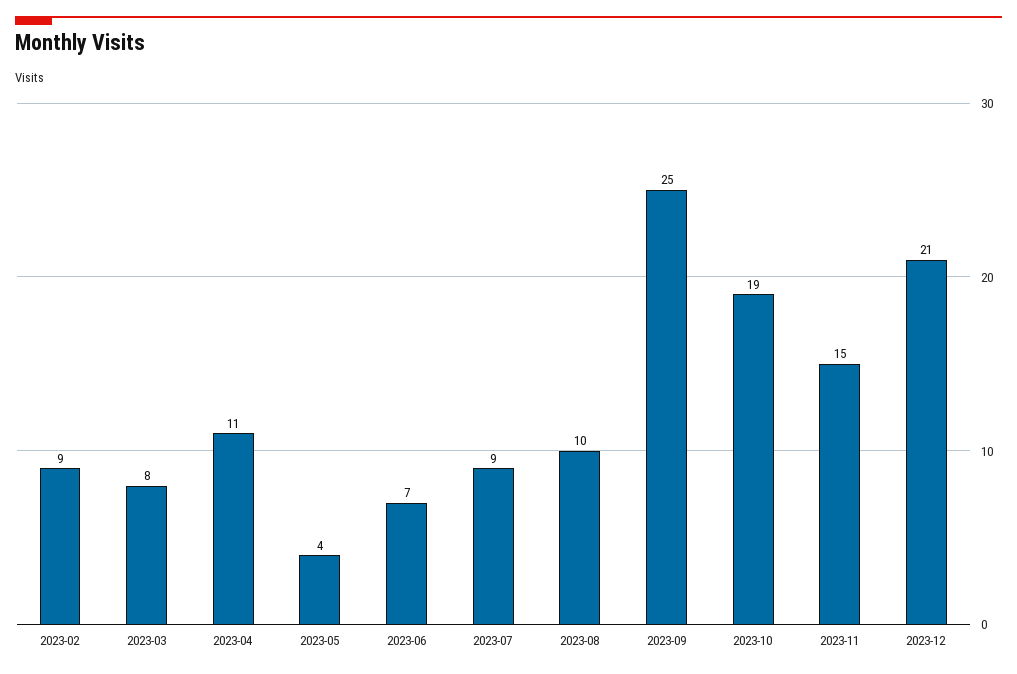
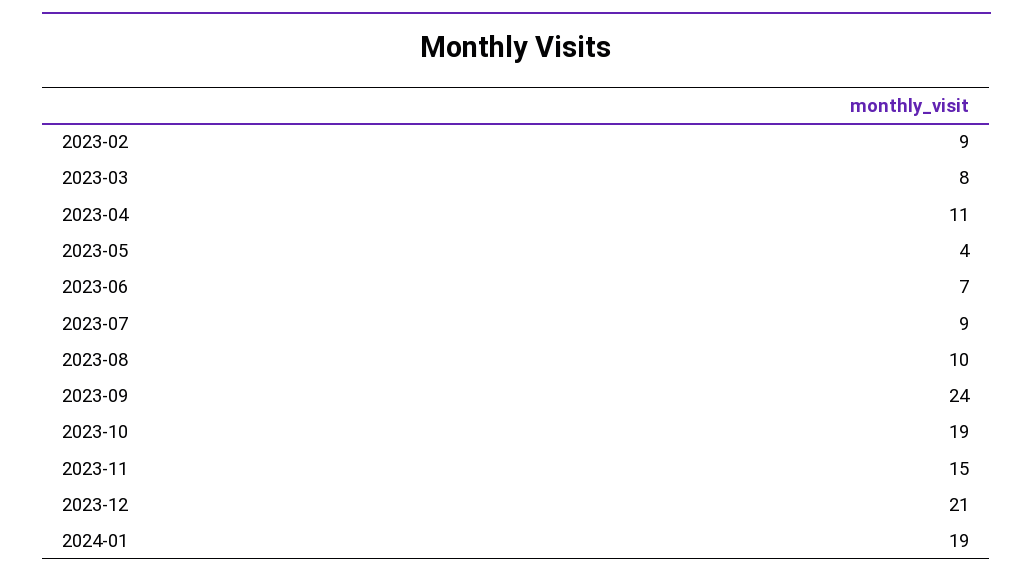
2023-09: 25 -> 24
2024-01: none -> 19

